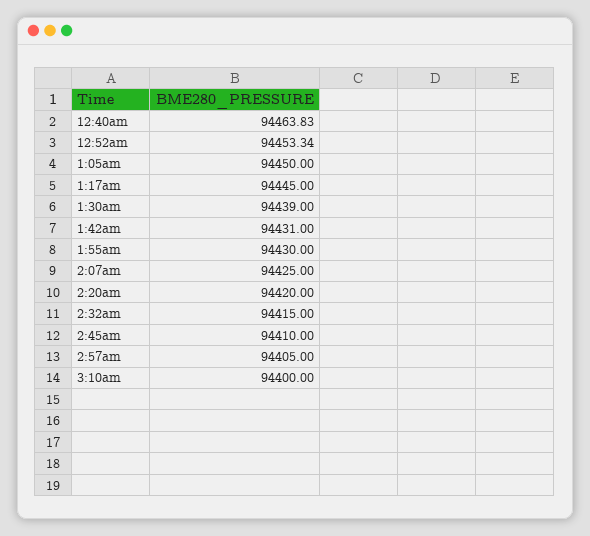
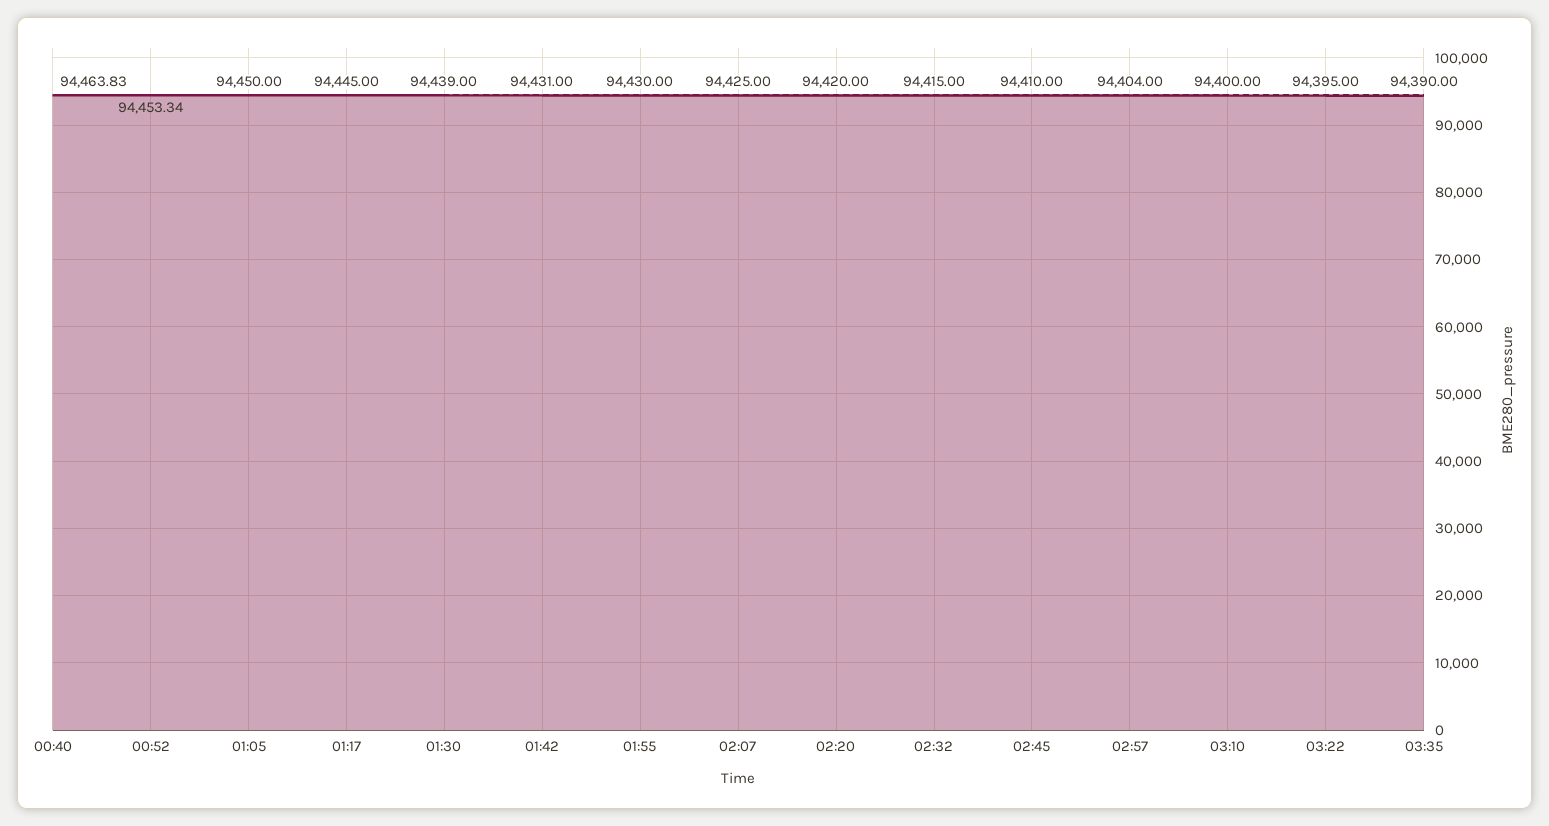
2:57am: 94405 -> 94404
03:22: none -> 94395
03:35: none -> 94390

